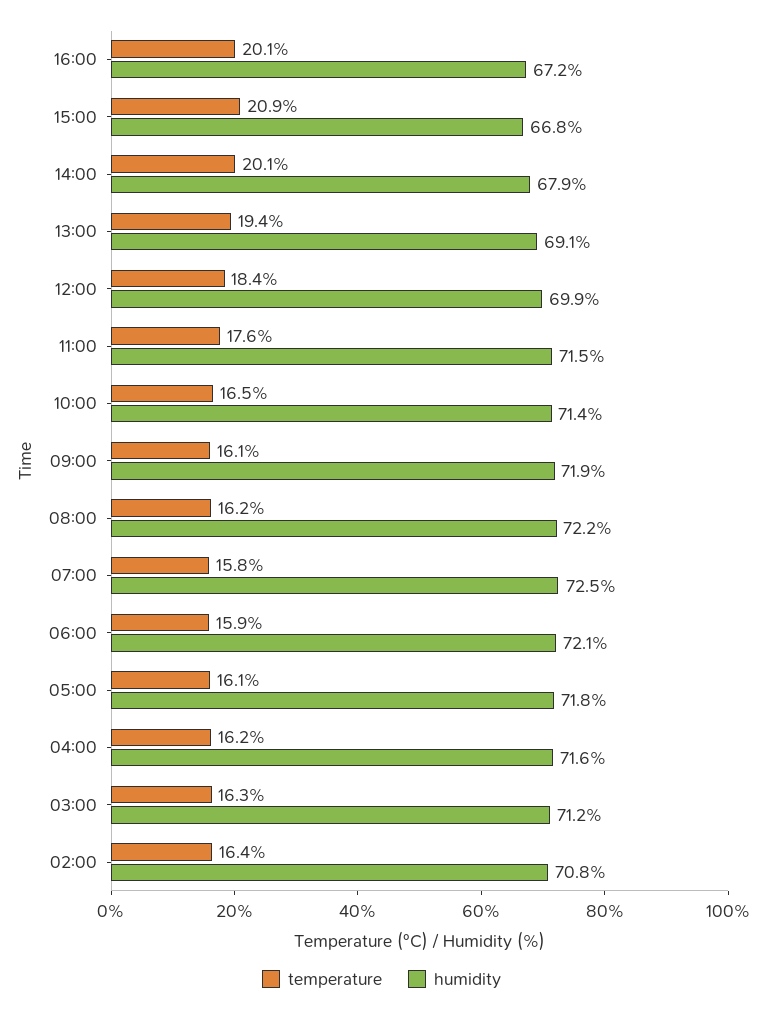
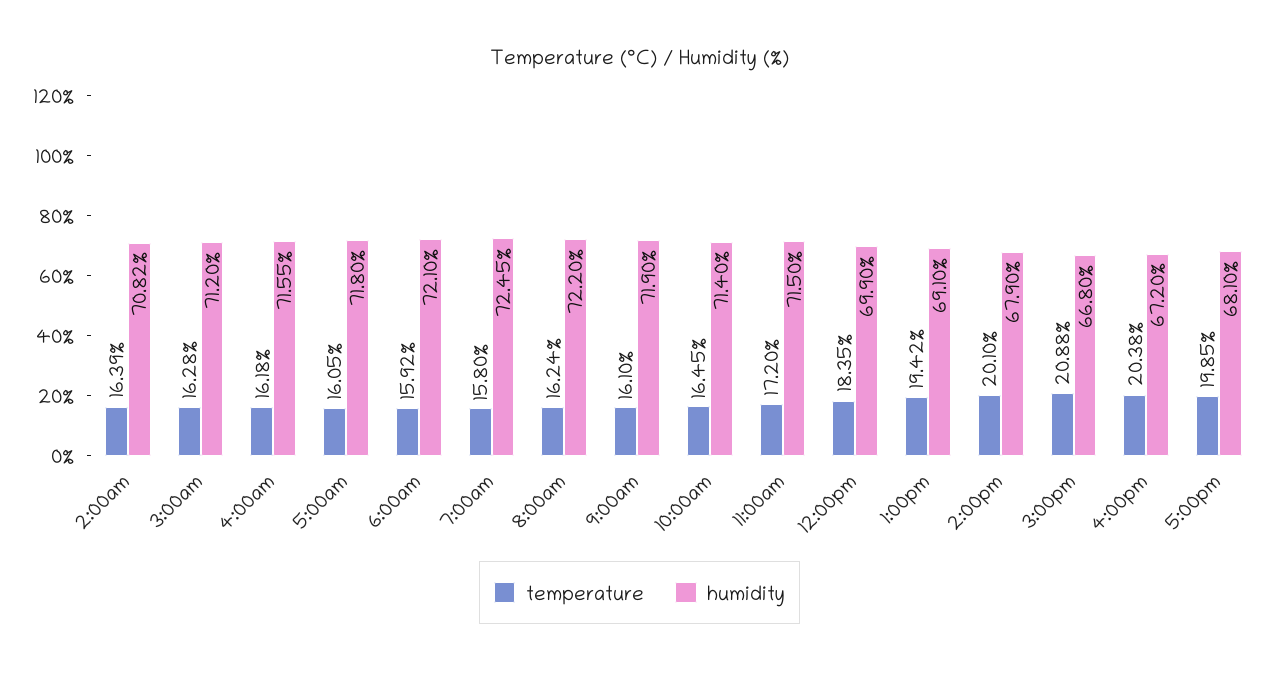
temperature, 16:00: 20.1 -> 20.38
temperature, 11:00: 17.6 -> 17.2
temperature, 5:00pm: none -> 19.85
humidity, 5:00pm: none -> 68.1

